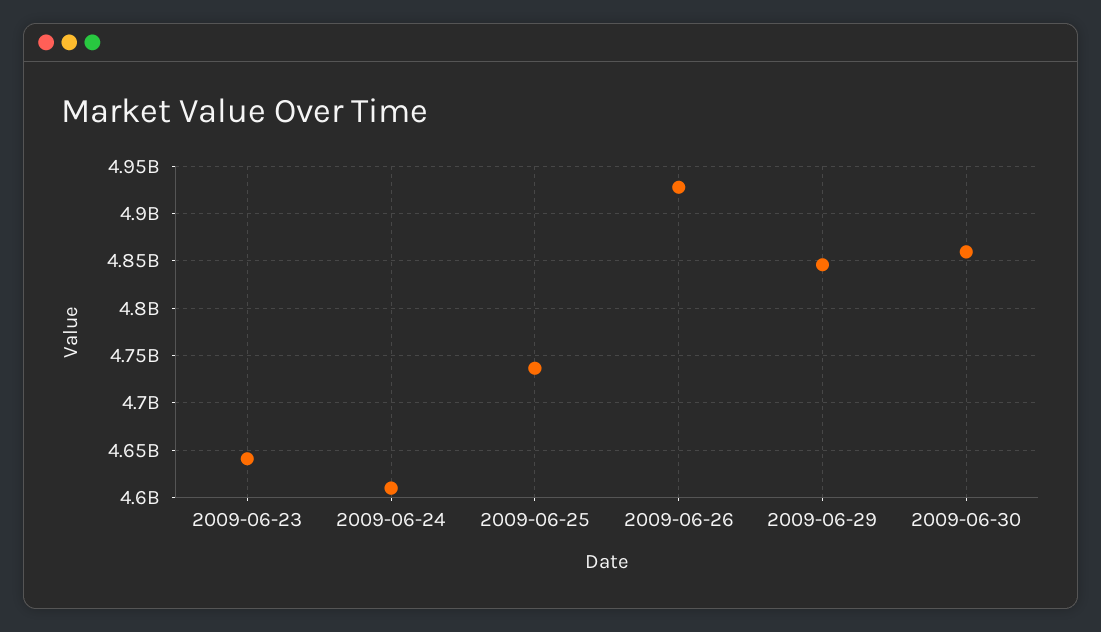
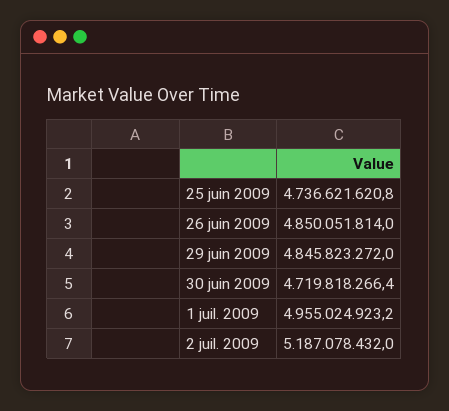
2009-06-23: 4640000000 -> none
2009-06-24: 4610000000 -> none
2009-06-26: 4930000000 -> 4850051814
2009-06-30: 4860000000 -> 4719818266.4
1 juil. 2009: none -> 4955024923.2
2 juil. 2009: none -> 5187078432

